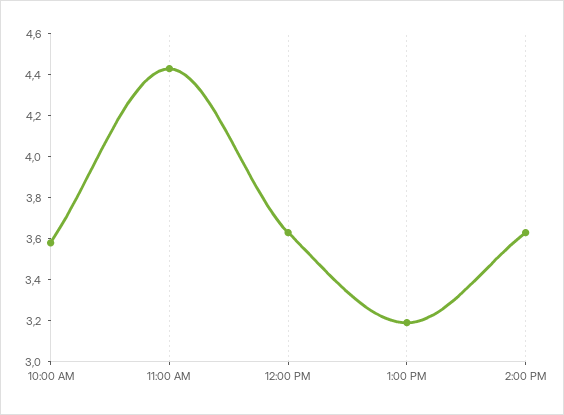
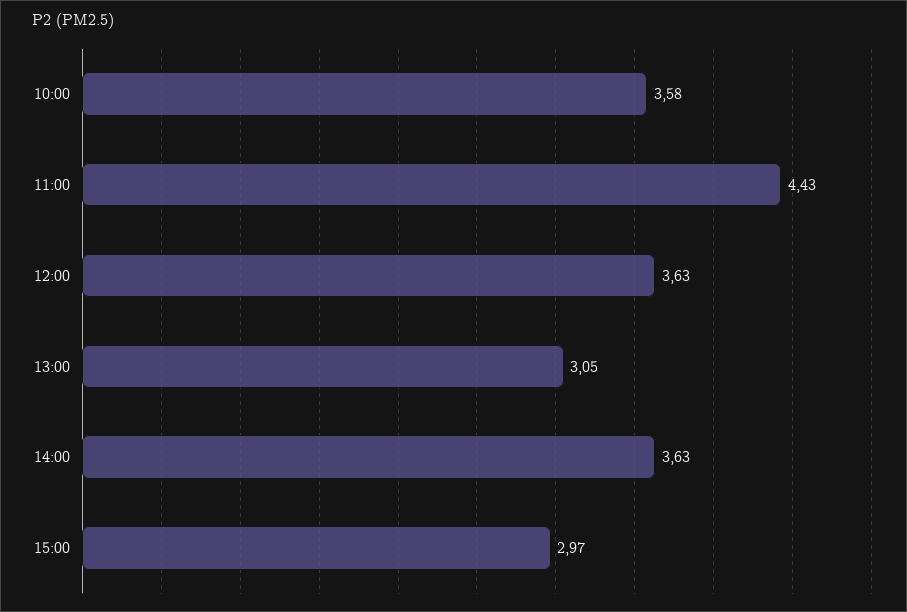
1:00 PM: 3.2 -> 3.05
15:00: none -> 2.97

